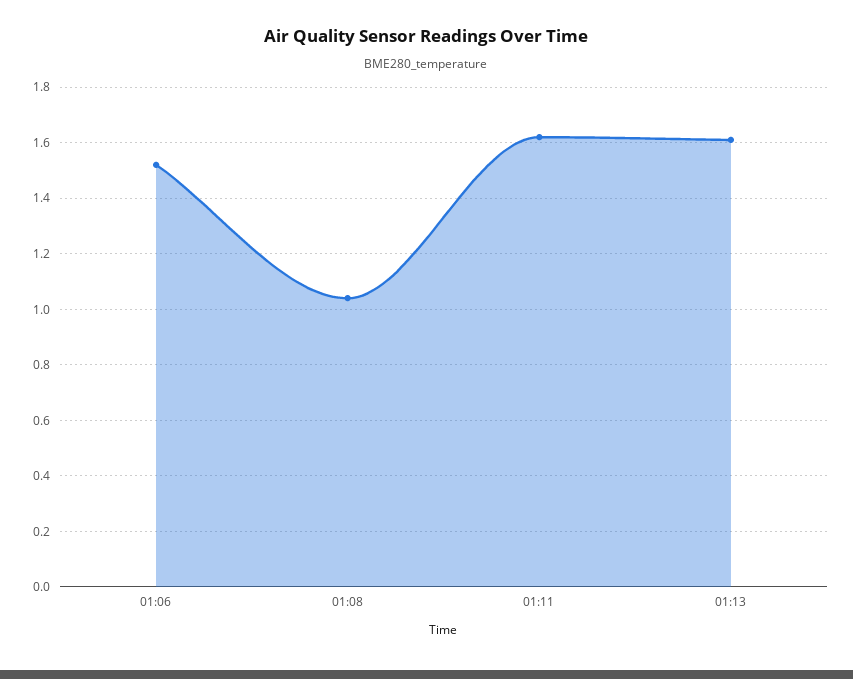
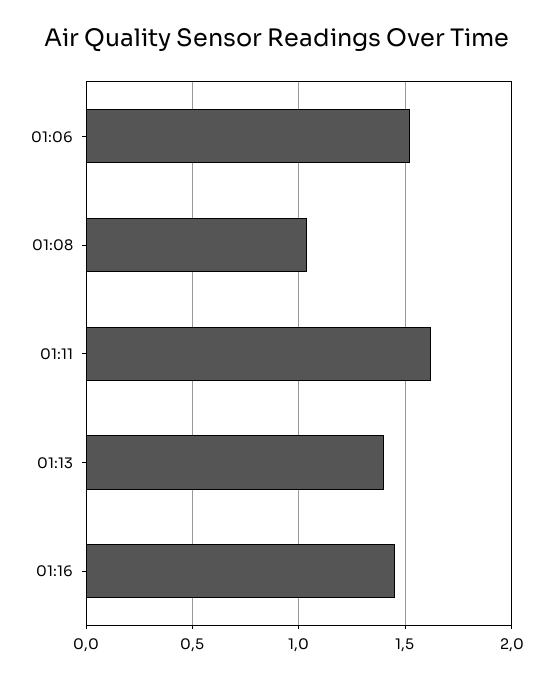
01:13: 1.6 -> 1.4
01:16: none -> 1.45

